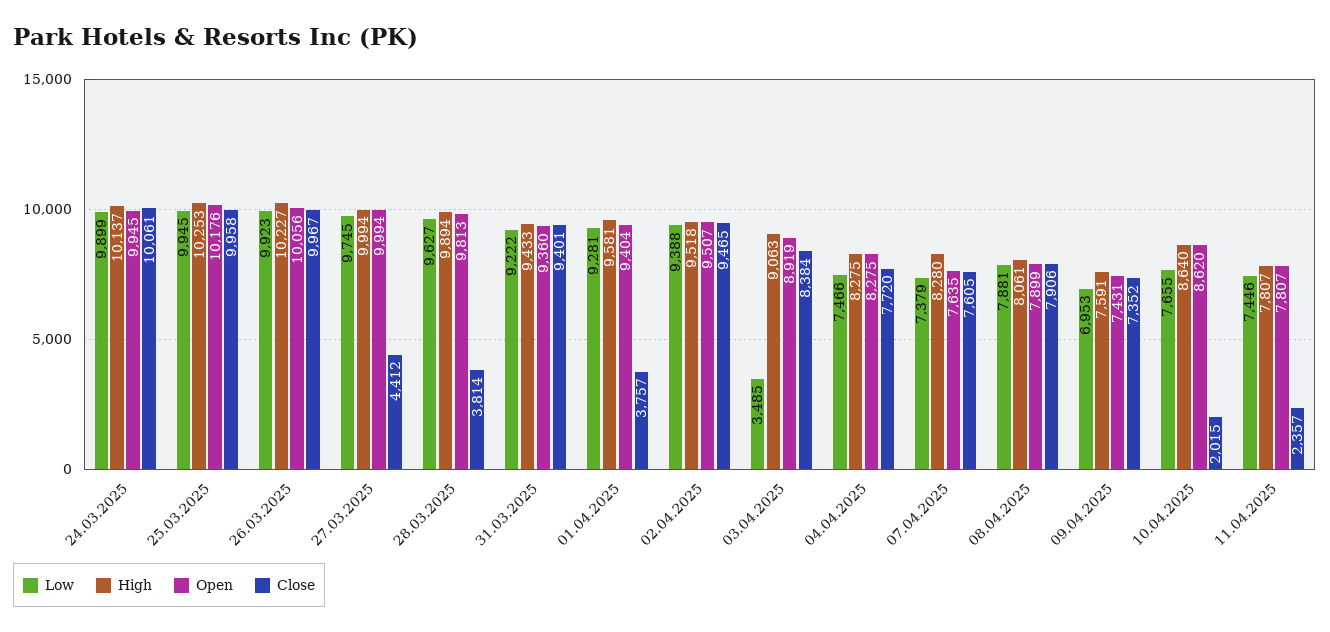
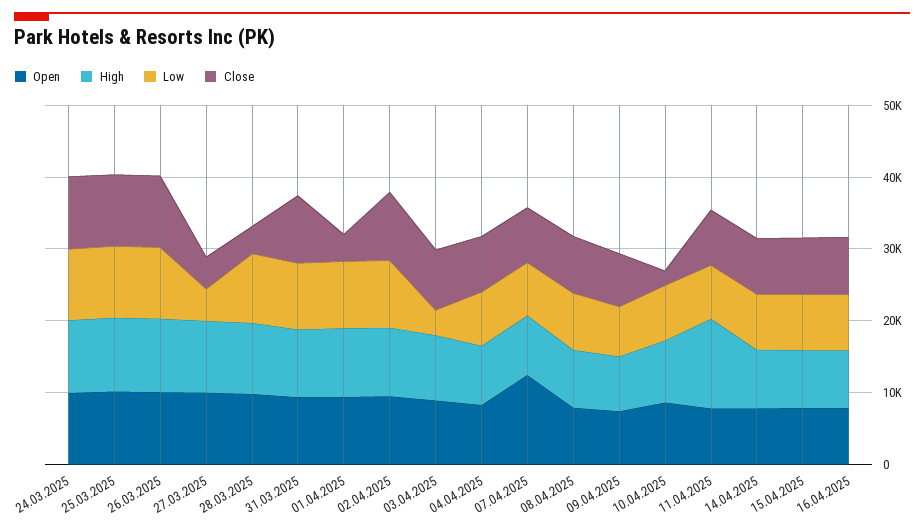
Low, 27.03.2025: 9745 -> 4000
Open, 07.04.2025: 7635 -> 12000
High, 11.04.2025: 7807 -> 12000
Close, 11.04.2025: 2357 -> 8000
Open, 14.04.2025: none -> 8000
High, 14.04.2025: none -> 8000
Low, 14.04.2025: none -> 8000
Close, 14.04.2025: none -> 8000
Open, 15.04.2025: none -> 8000
High, 15.04.2025: none -> 8000
Low, 15.04.2025: none -> 8000
Close, 15.04.2025: none -> 8000
Open, 16.04.2025: none -> 8000
High, 16.04.2025: none -> 8000
Low, 16.04.2025: none -> 8000
Close, 16.04.2025: none -> 8000

